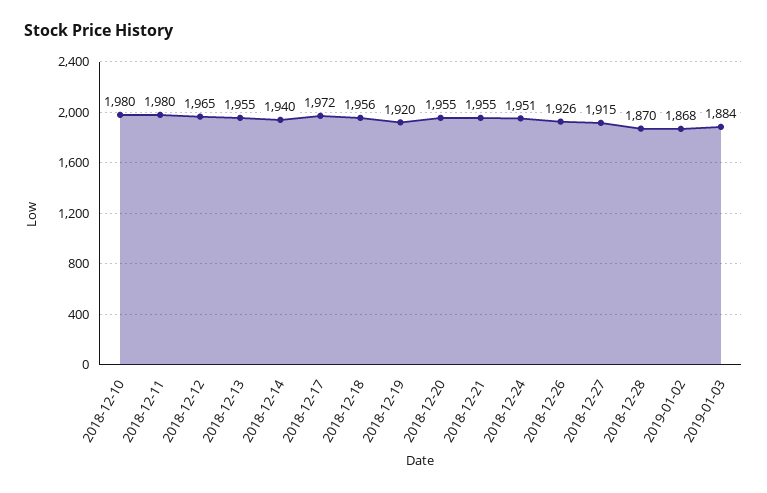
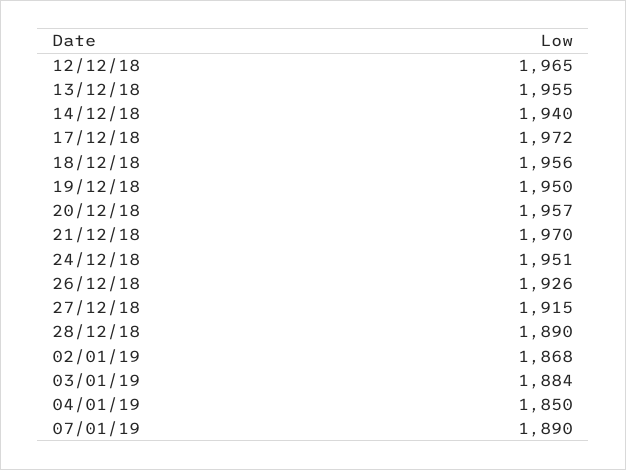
2018-12-10: 1980 -> none
2018-12-11: 1980 -> none
2018-12-19: 1920 -> 1950
2018-12-20: 1955 -> 1957
2018-12-21: 1955 -> 1970
2018-12-28: 1870 -> 1890
04/01/19: none -> 1850
07/01/19: none -> 1890

